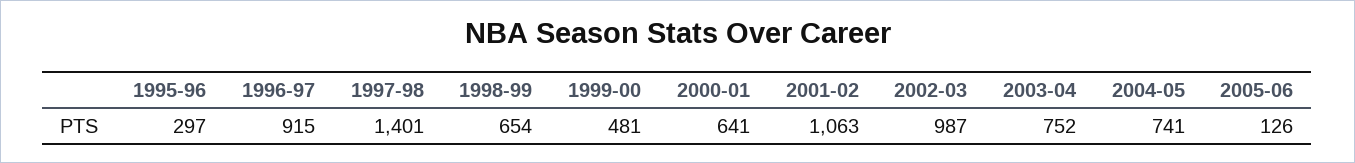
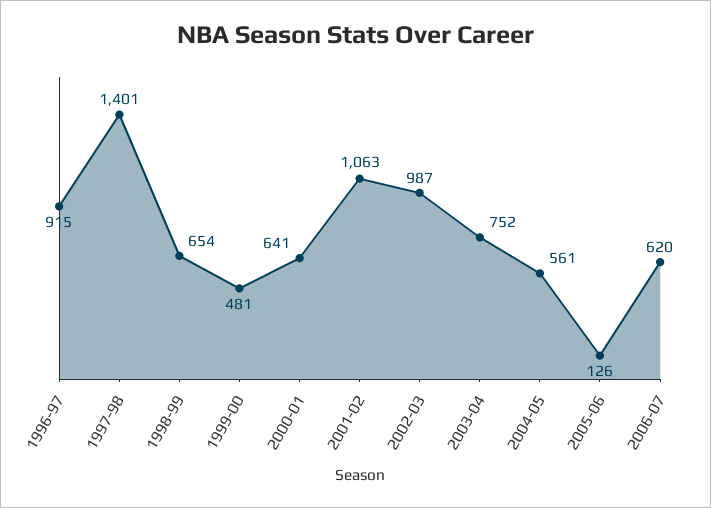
1995-96: 297 -> none
2004-05: 741 -> 561
2006-07: none -> 620

